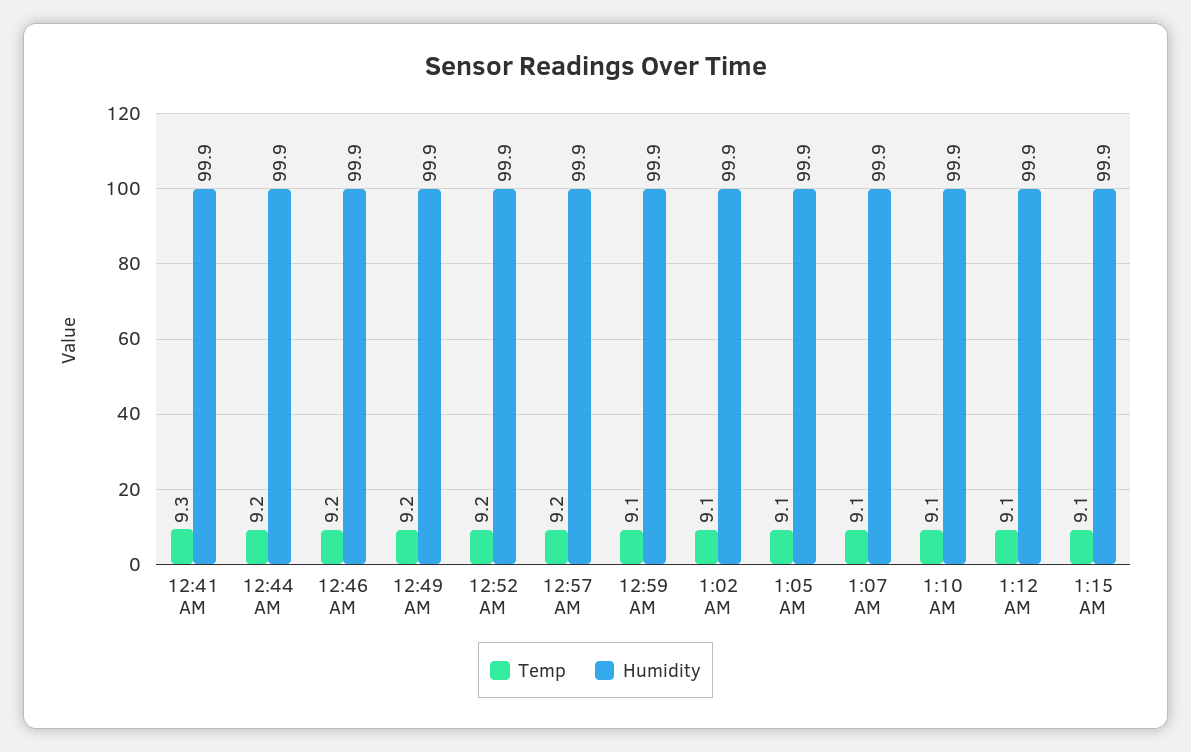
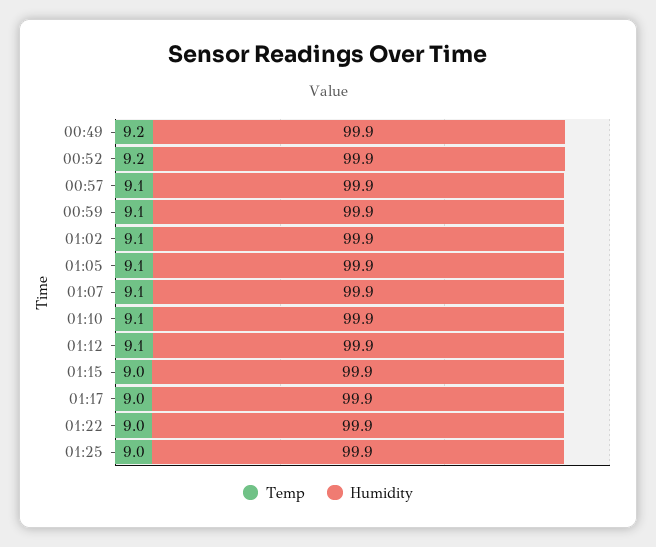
Temp, 12:41 AM: 9.3 -> none
Humidity, 12:41 AM: 99.9 -> none
Temp, 12:44 AM: 9.2 -> none
Humidity, 12:44 AM: 99.9 -> none
Temp, 12:46 AM: 9.2 -> none
Humidity, 12:46 AM: 99.9 -> none
Temp, 12:57 AM: 9.2 -> 9.1
Temp, 1:15 AM: 9.1 -> 9
Temp, 01:17: none -> 9
Humidity, 01:17: none -> 99.9
Temp, 01:22: none -> 9
Humidity, 01:22: none -> 99.9
Temp, 01:25: none -> 9
Humidity, 01:25: none -> 99.9

